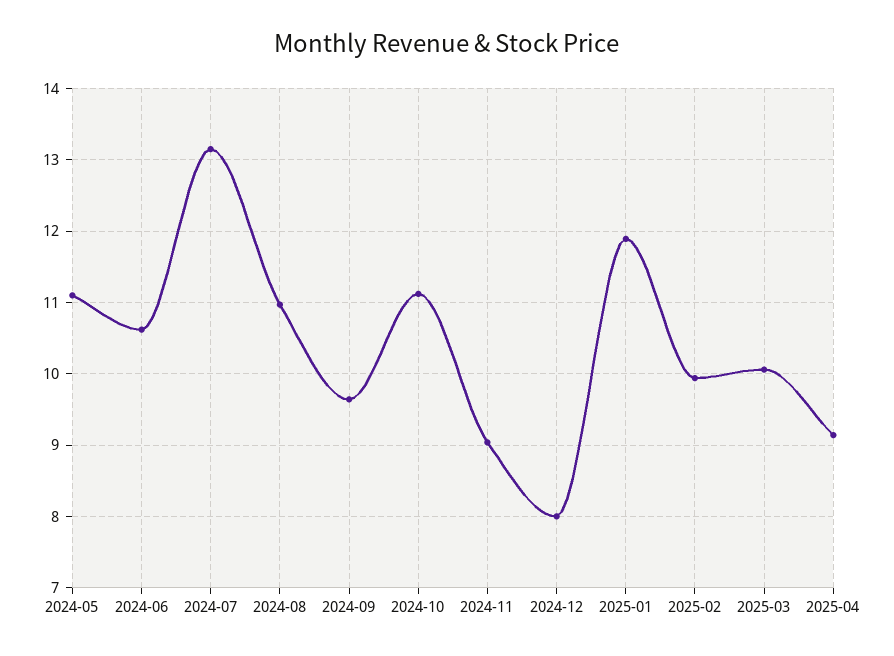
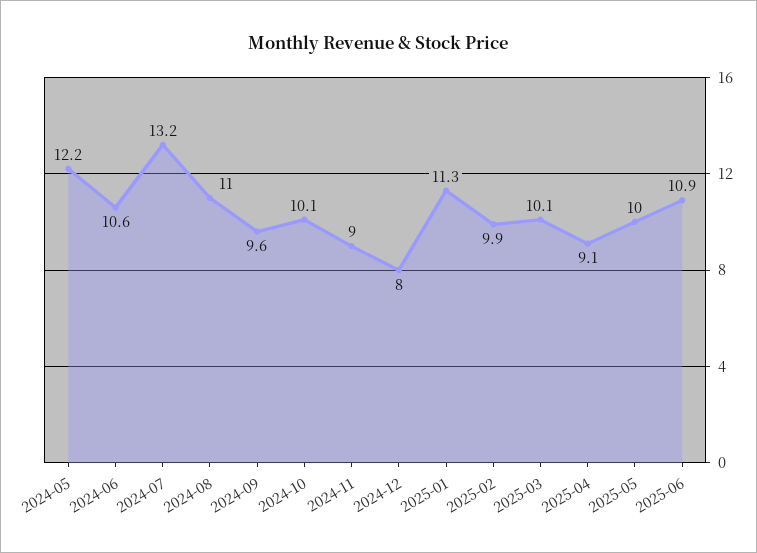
2024-05: 11.1 -> 12.2
2024-10: 11.1 -> 10.1
2025-01: 11.9 -> 11.3
2025-05: none -> 10
2025-06: none -> 10.9

